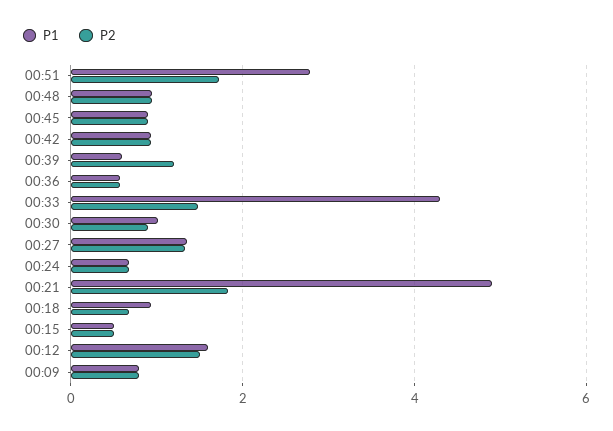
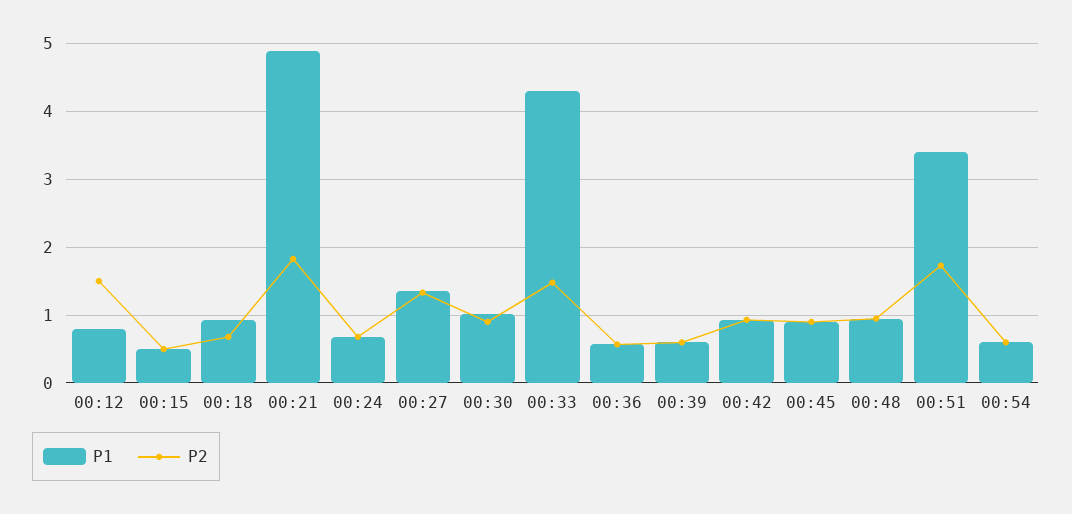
P1, 00:51: 2.8 -> 3.4
P2, 00:39: 1.2 -> 0.6
P1, 00:12: 1.6 -> 0.8
P1, 00:09: 0.8 -> none
P2, 00:09: 0.8 -> none
P1, 00:54: none -> 0.6
P2, 00:54: none -> 0.6

